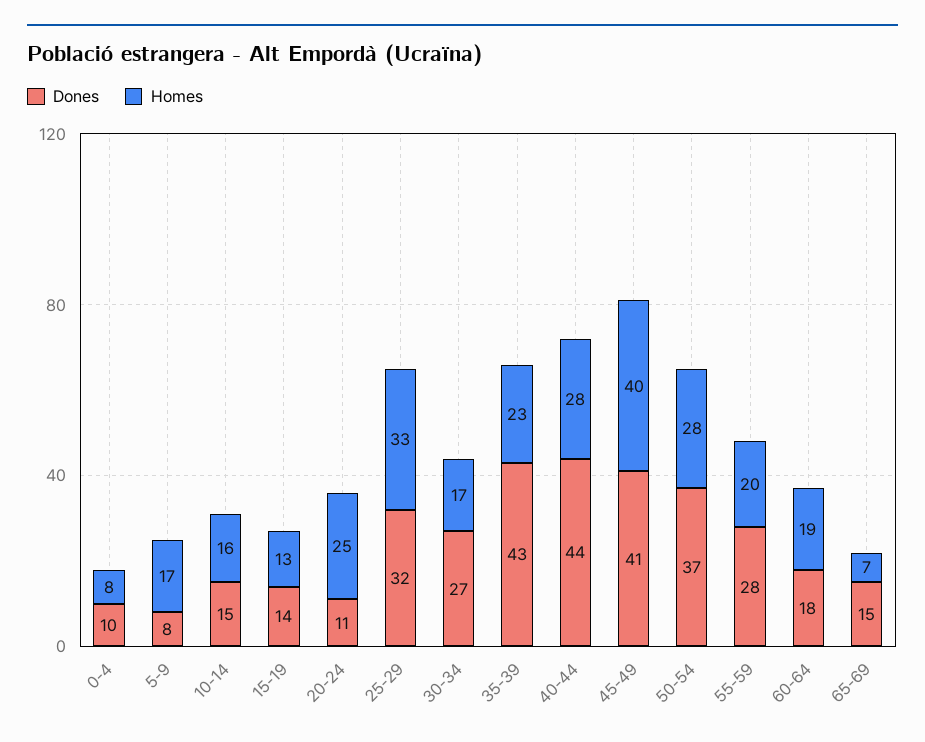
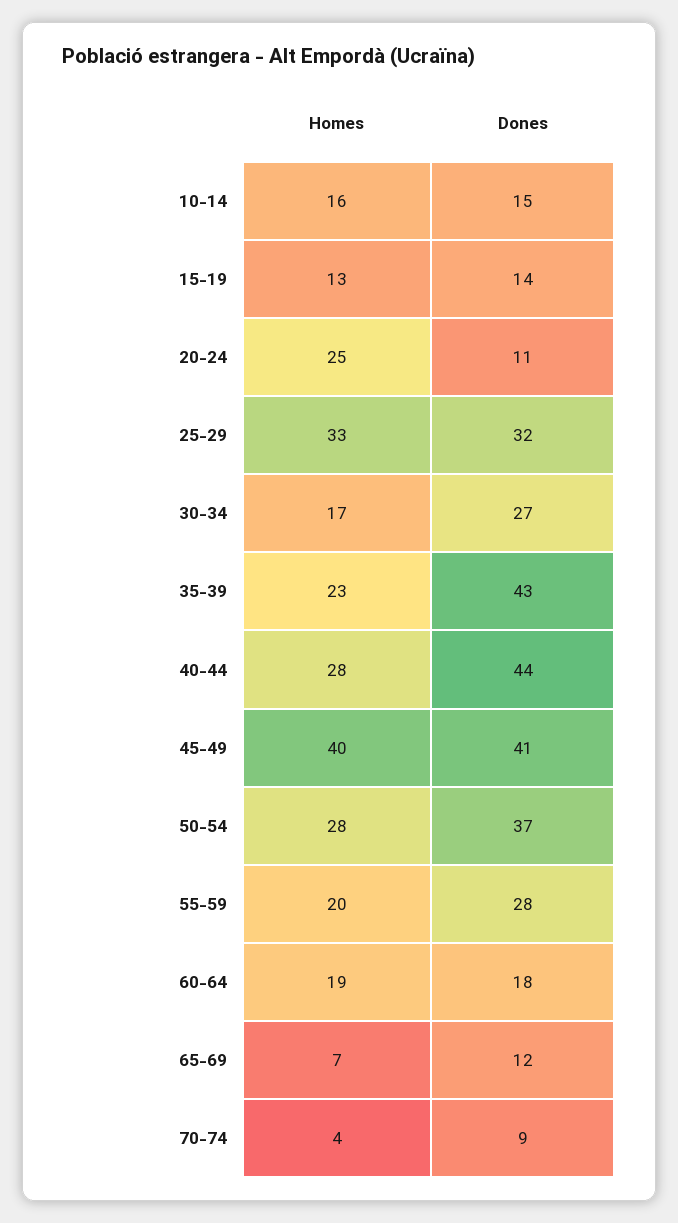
Dones, 0-4: 10 -> none
Homes, 0-4: 8 -> none
Dones, 5-9: 8 -> none
Homes, 5-9: 17 -> none
Dones, 65-69: 15 -> 12
Homes, 70-74: none -> 4
Dones, 70-74: none -> 9

